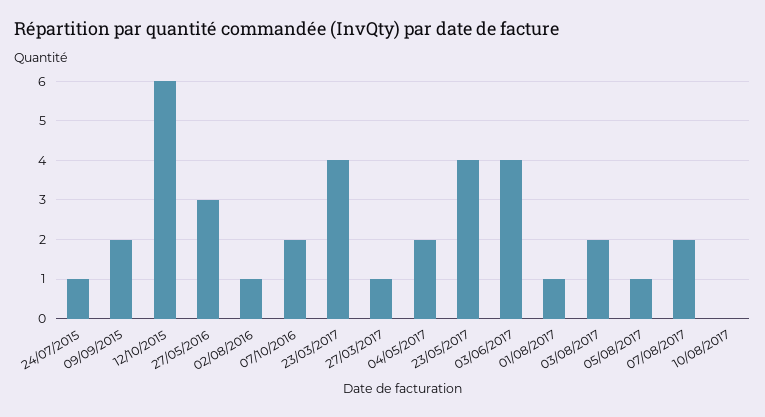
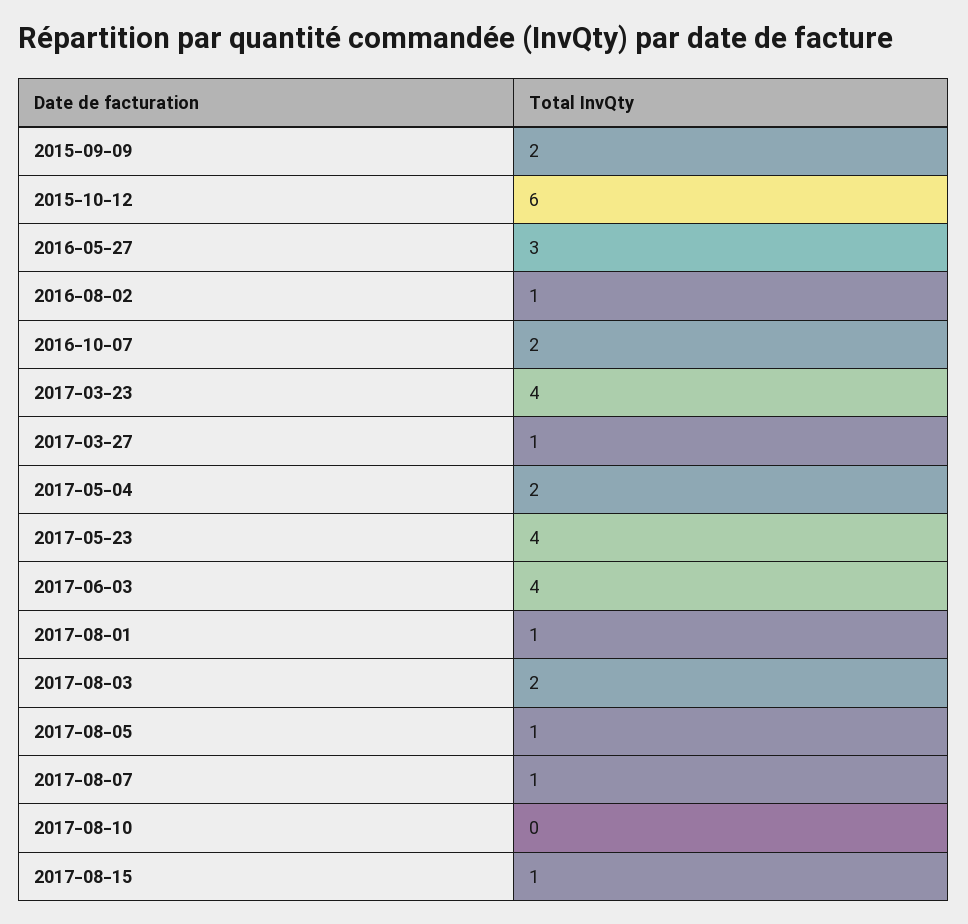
24/07/2015: 1 -> none
07/08/2017: 2 -> 1
2017-08-15: none -> 1

